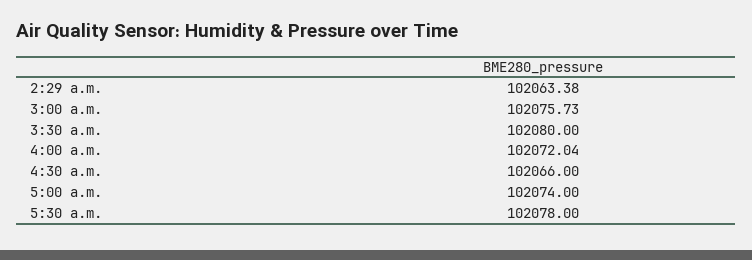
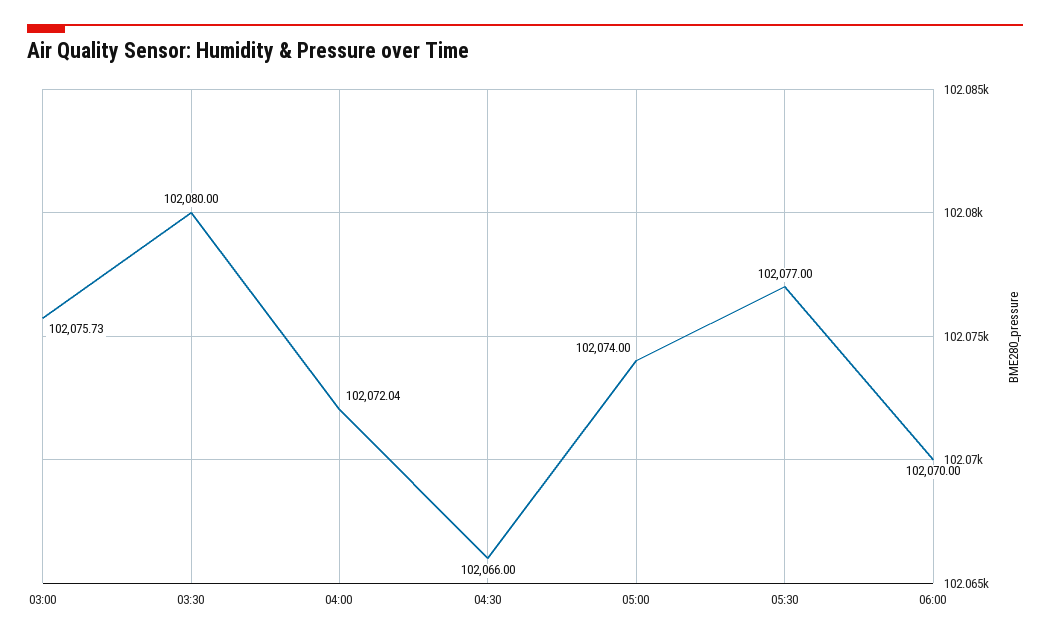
2:29 a.m.: 102063.38 -> none
5:30 a.m.: 102078 -> 102077
06:00: none -> 102070

